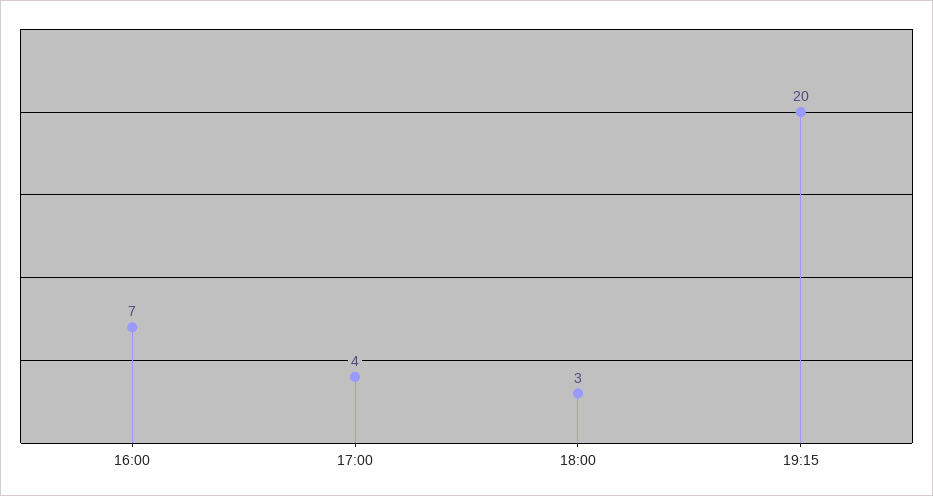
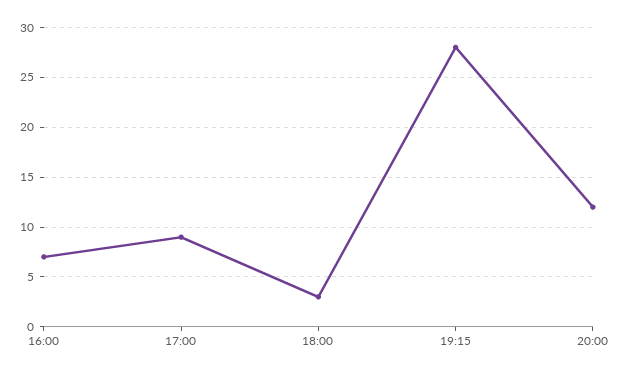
17:00: 4 -> 9
19:15: 20 -> 28
20:00: none -> 12

